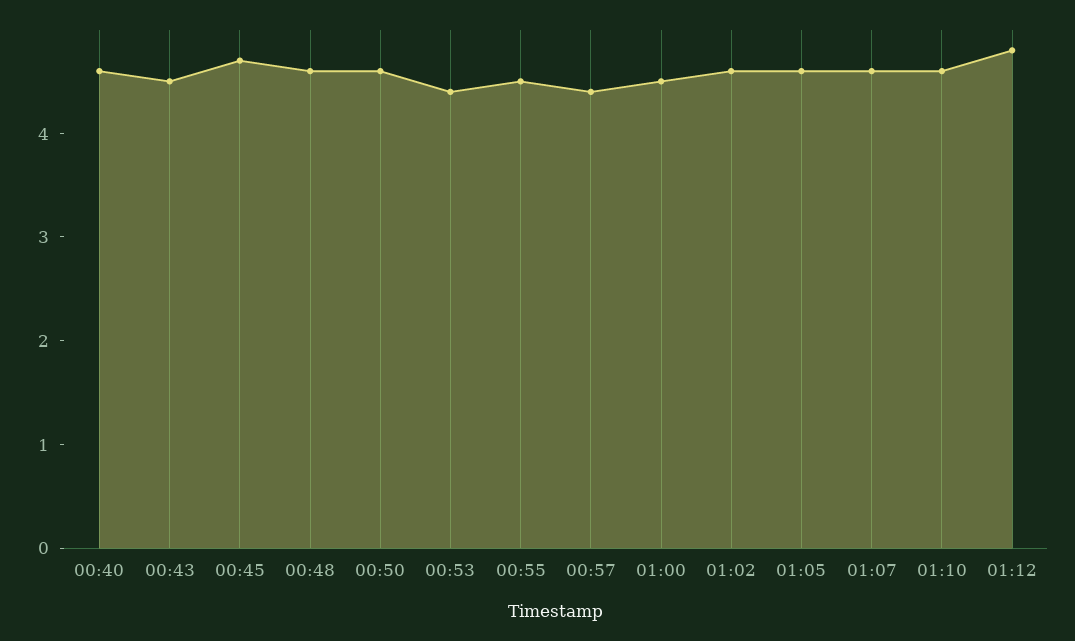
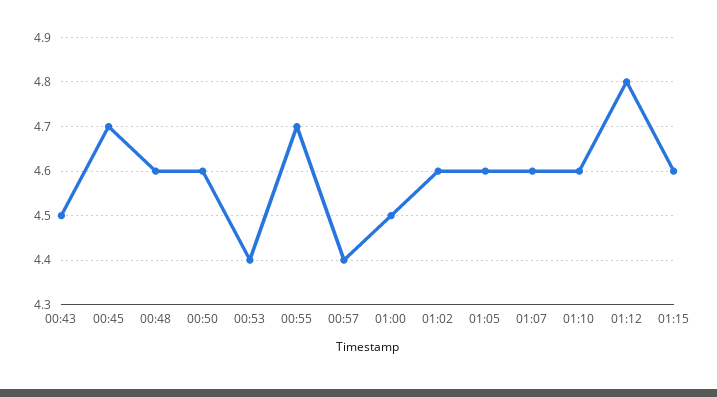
00:40: 4.6 -> none
00:55: 4.5 -> 4.7
01:15: none -> 4.6

